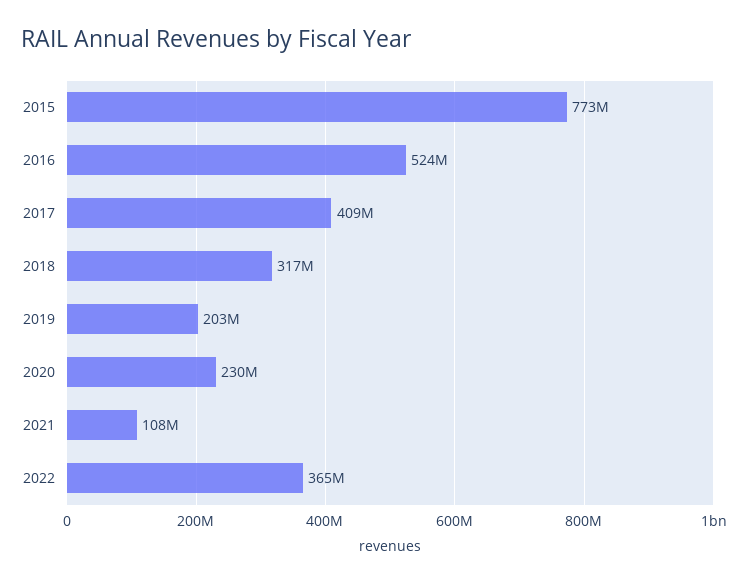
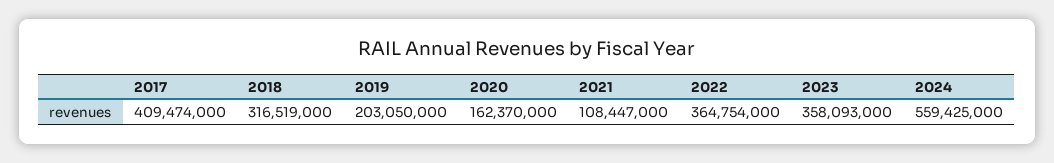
2015: 773000000 -> none
2016: 524000000 -> none
2020: 230000000 -> 162370000
2023: none -> 358093000
2024: none -> 559425000

